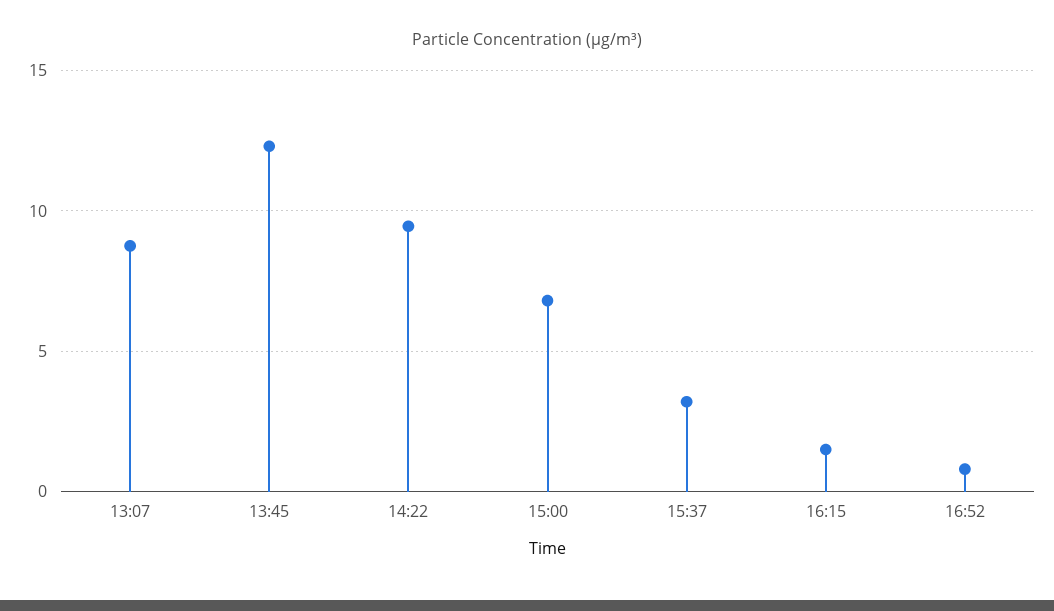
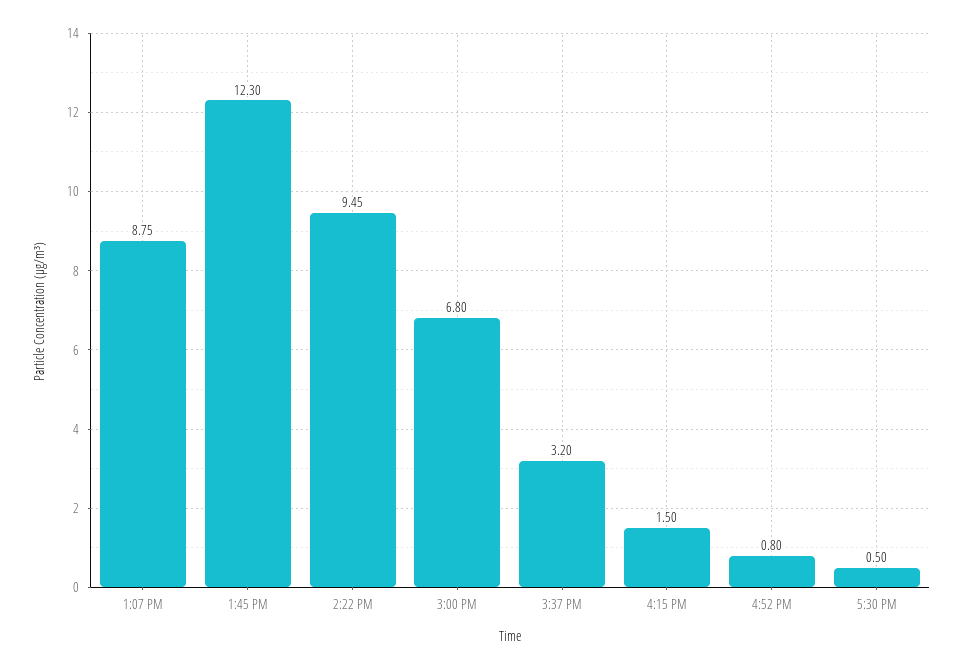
5:30 PM: none -> 0.5

